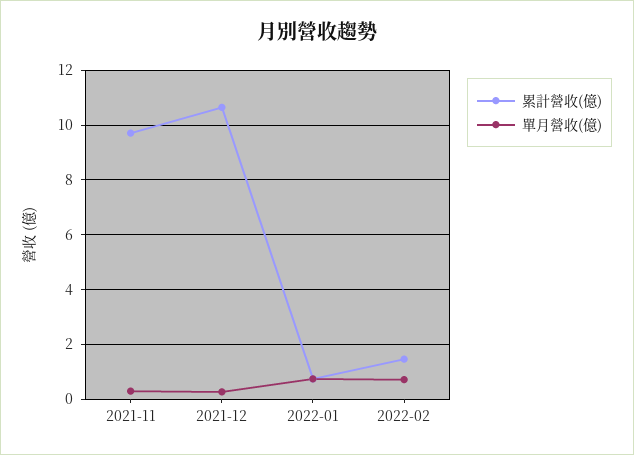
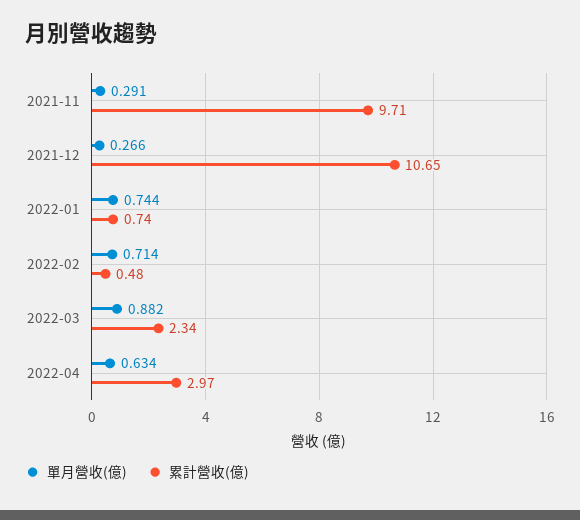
累計營收(億), 2022-02: 1.5 -> 0.48
單月營收(億), 2022-03: none -> 0.882
累計營收(億), 2022-03: none -> 2.34
單月營收(億), 2022-04: none -> 0.634
累計營收(億), 2022-04: none -> 2.97

